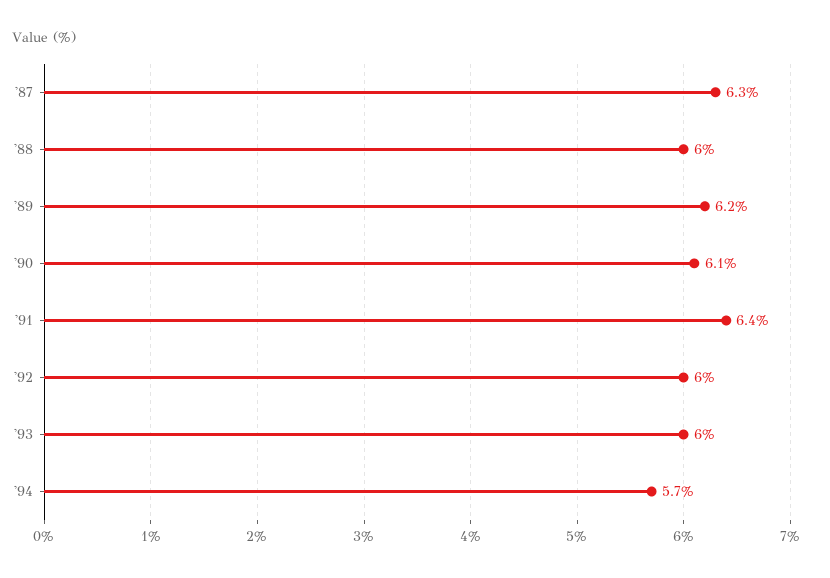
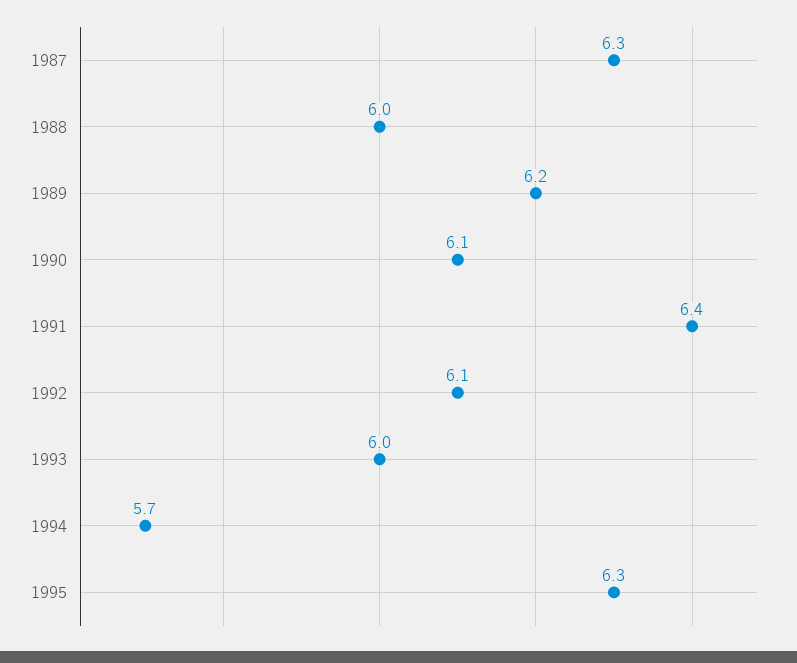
'92: 6 -> 6.1
1995: none -> 6.3

